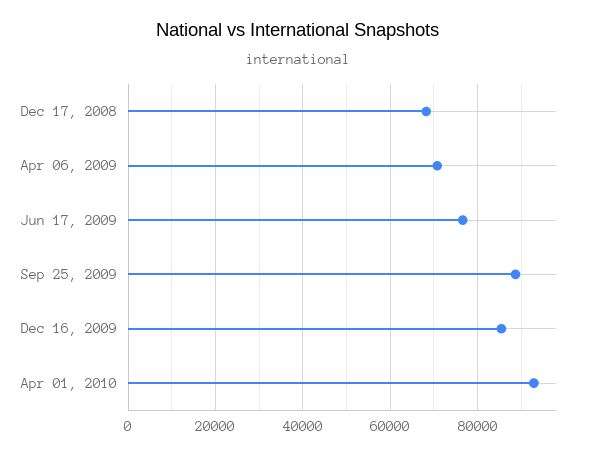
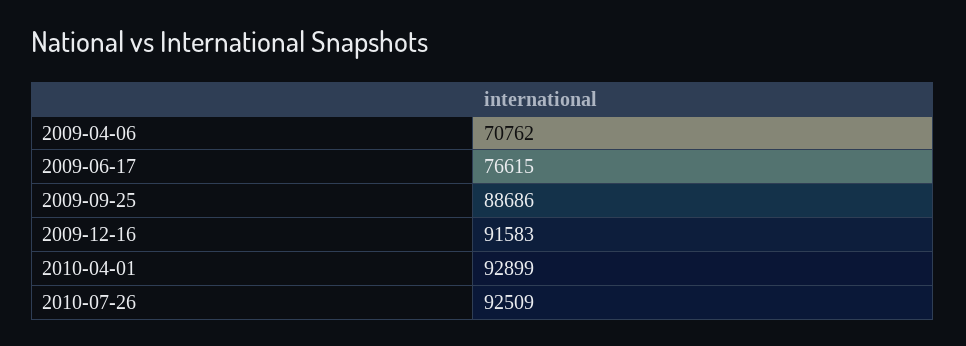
Dec 17, 2008: 68000 -> none
Dec 16, 2009: 86000 -> 91583
2010-07-26: none -> 92509

